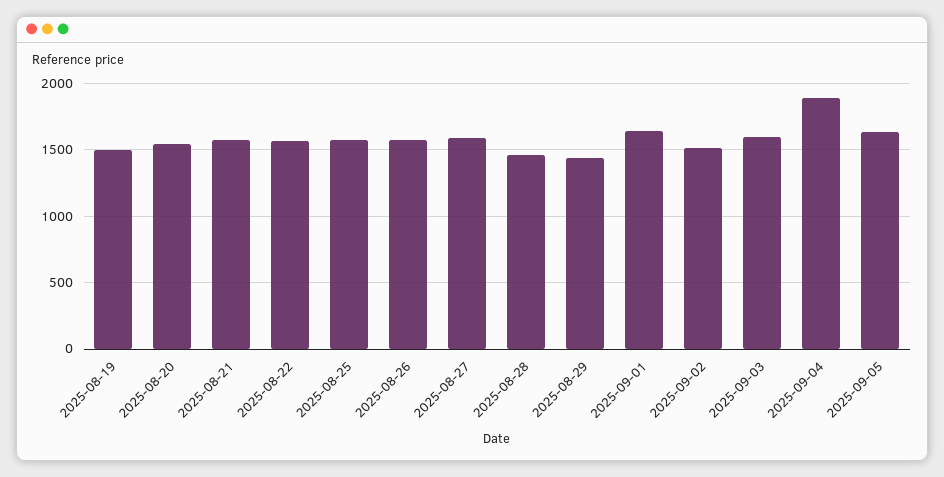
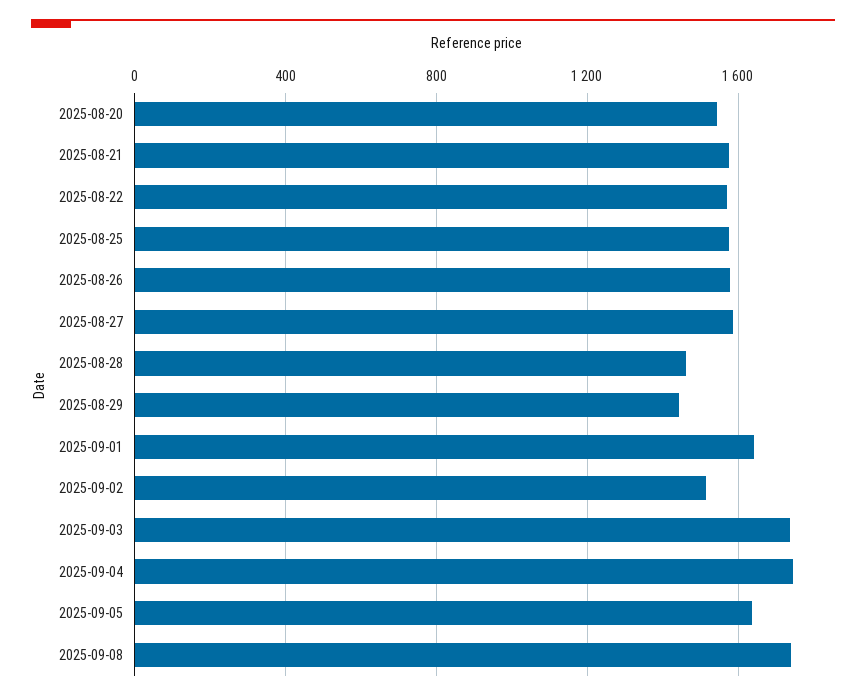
2025-08-19: 1500 -> none
2025-09-03: 1600 -> 1750
2025-09-04: 1900 -> 1750
2025-09-08: none -> 1750

